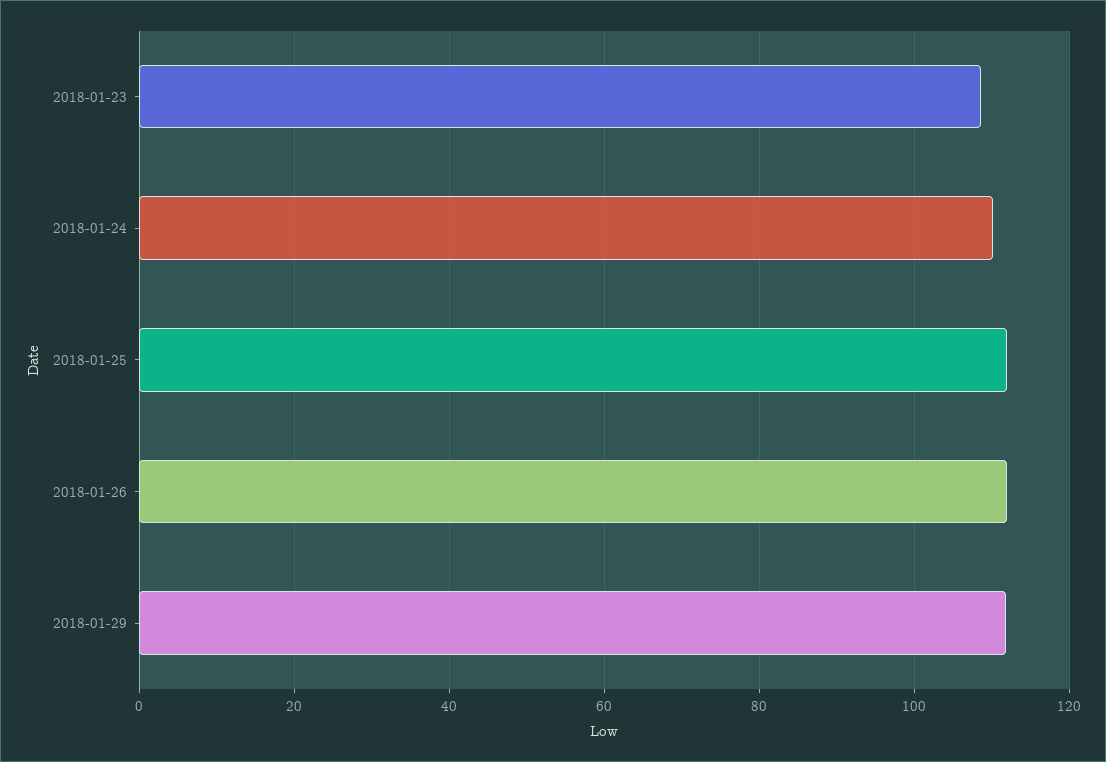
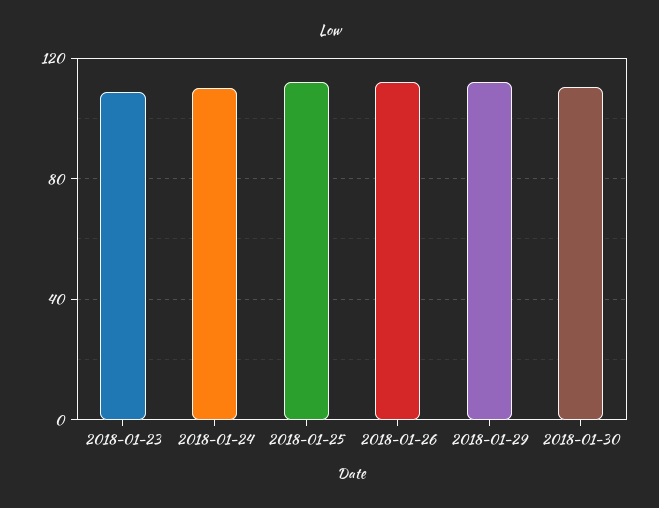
2018-01-30: none -> 110

